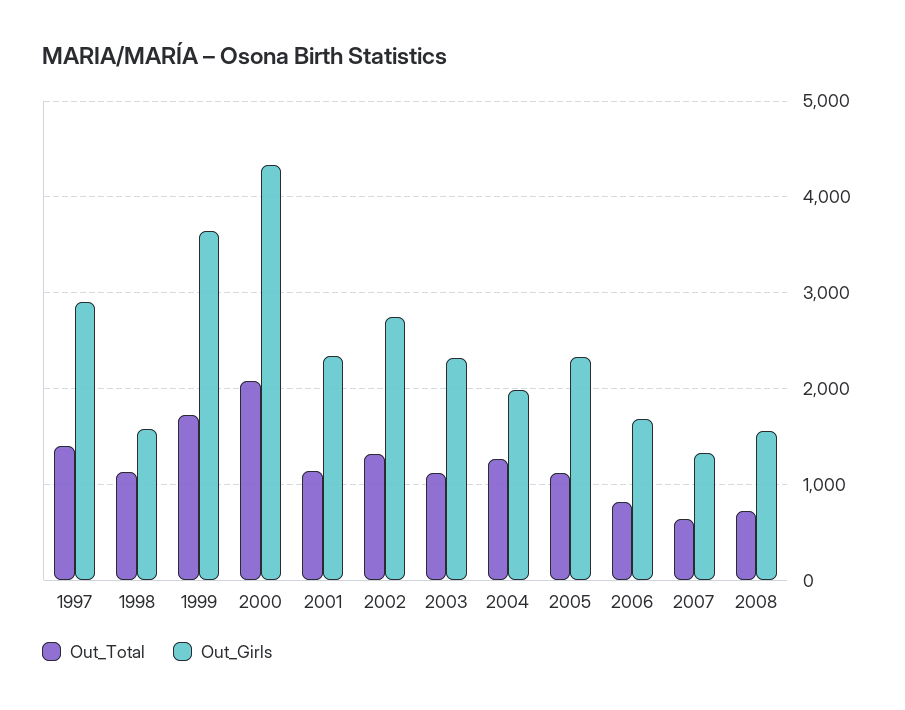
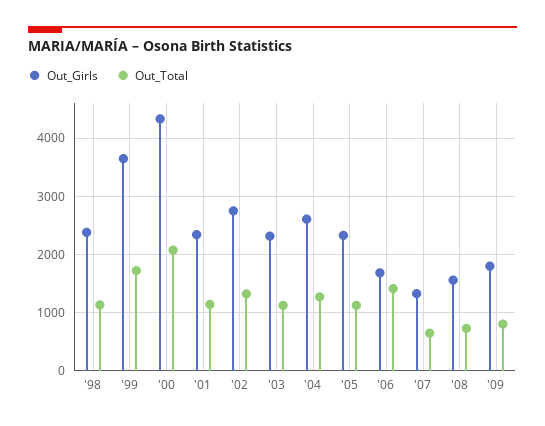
Out_Total, 1997: 1400 -> none
Out_Girls, 1997: 2900 -> none
Out_Girls, 1998: 1600 -> 2400
Out_Girls, 2004: 2000 -> 2600
Out_Total, 2006: 800 -> 1400
Out_Girls, '09: none -> 1800
Out_Total, '09: none -> 800

